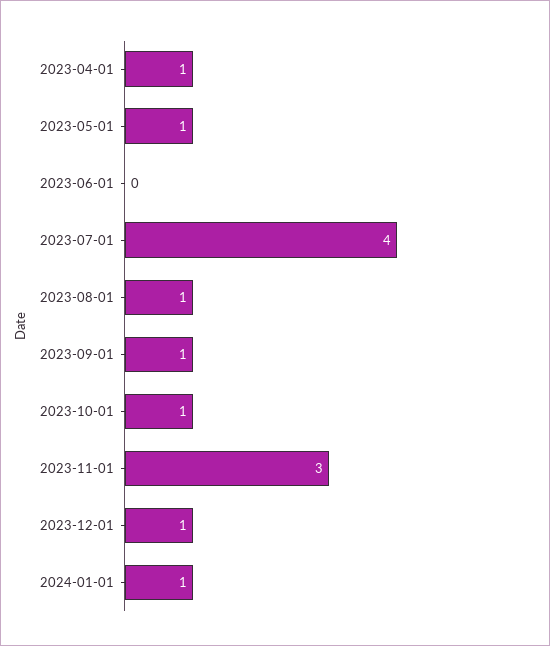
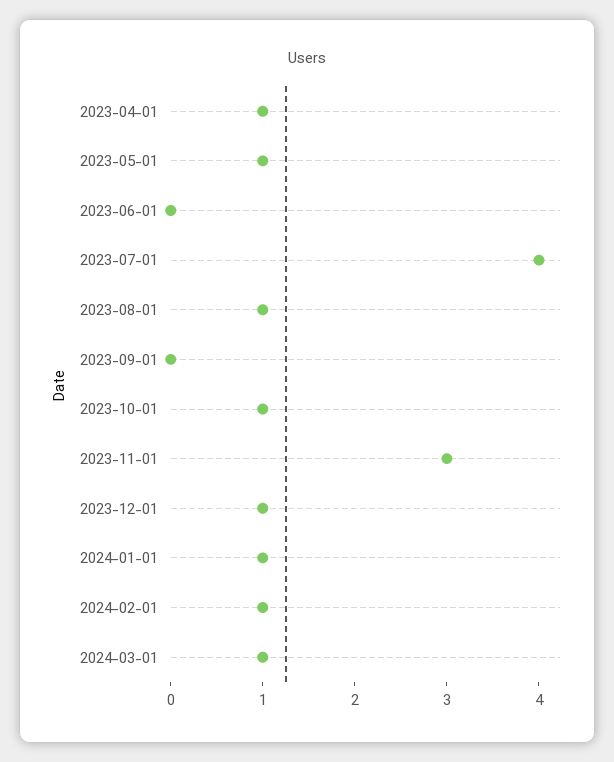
2023-09-01: 1 -> 0
2024-02-01: none -> 1
2024-03-01: none -> 1

